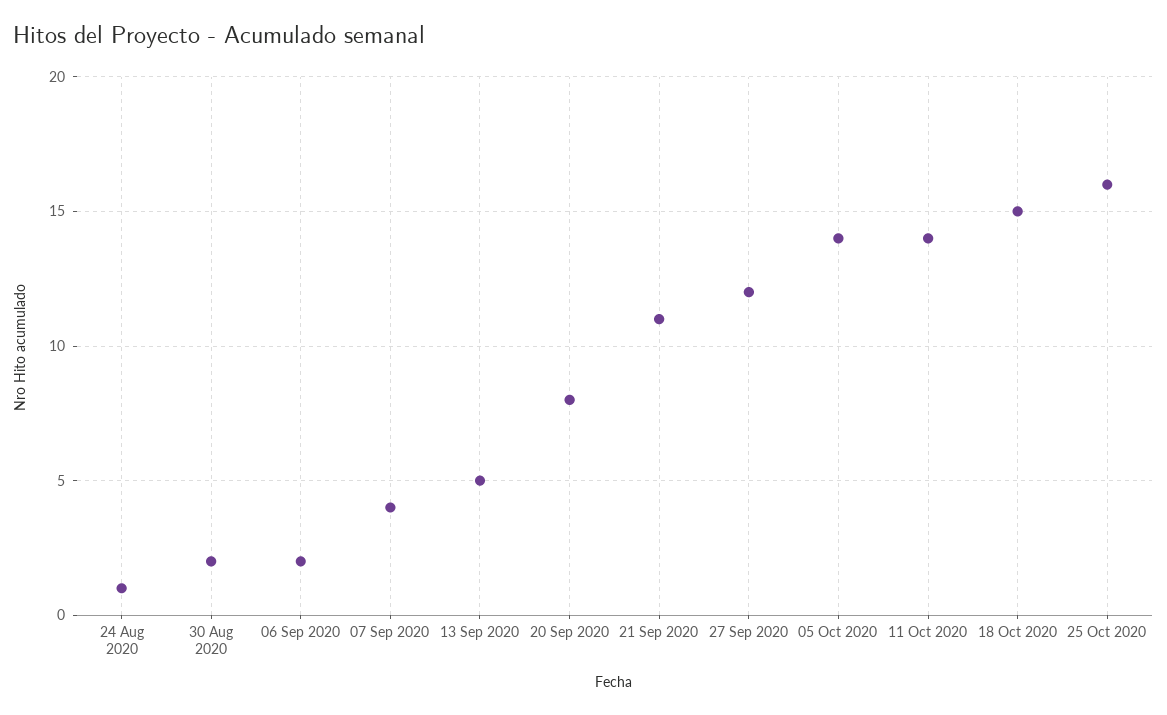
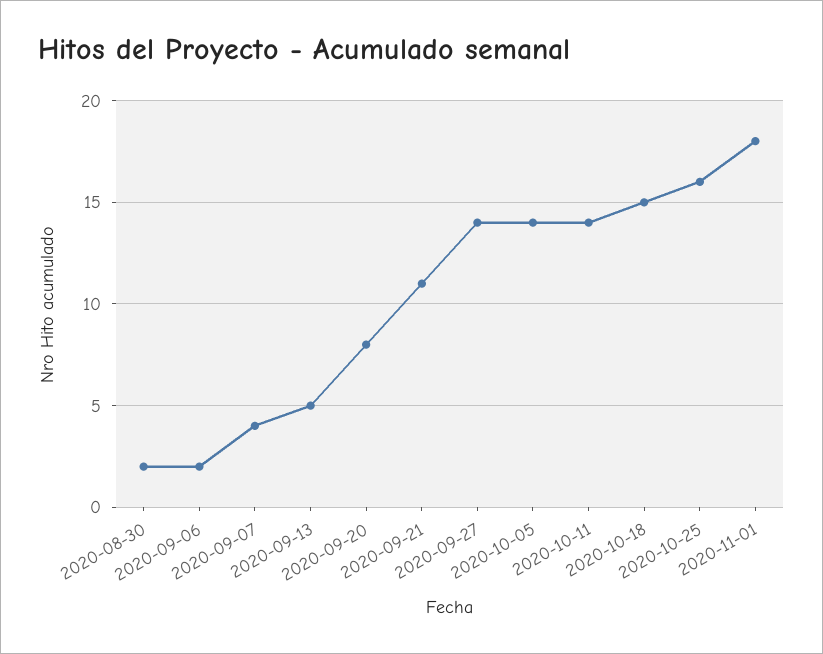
24 Aug 2020: 1 -> none
27 Sep 2020: 12 -> 14
2020-11-01: none -> 18

